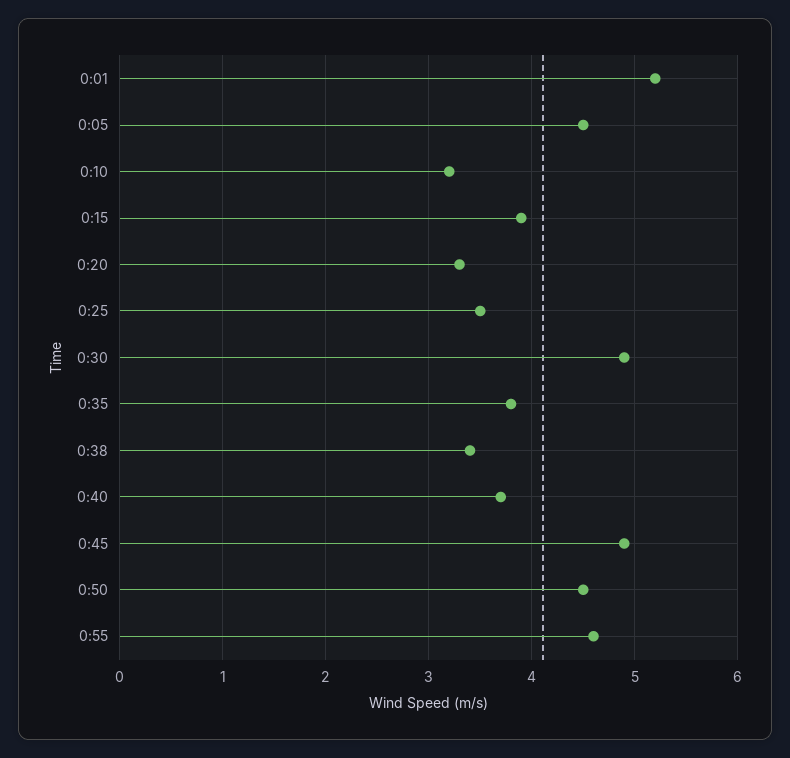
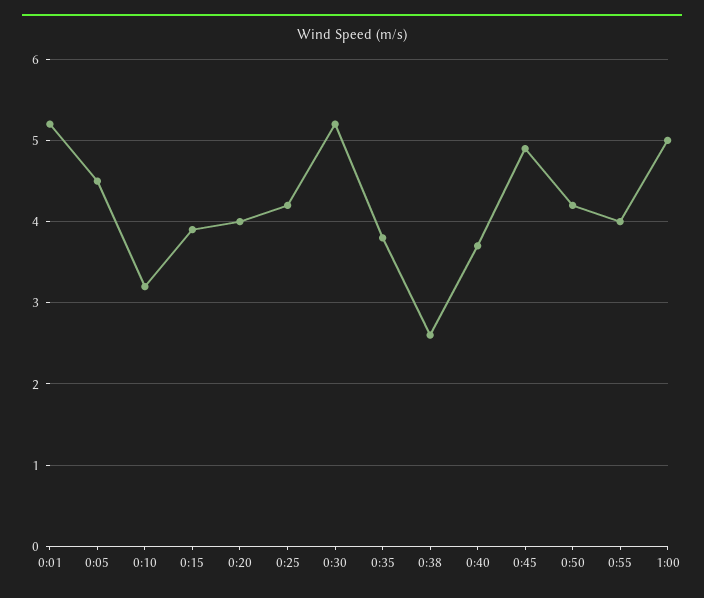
0:20: 3.3 -> 4
0:25: 3.5 -> 4.2
0:30: 4.9 -> 5.2
0:38: 3.4 -> 2.6
0:50: 4.5 -> 4.2
0:55: 4.6 -> 4
1:00: none -> 5

